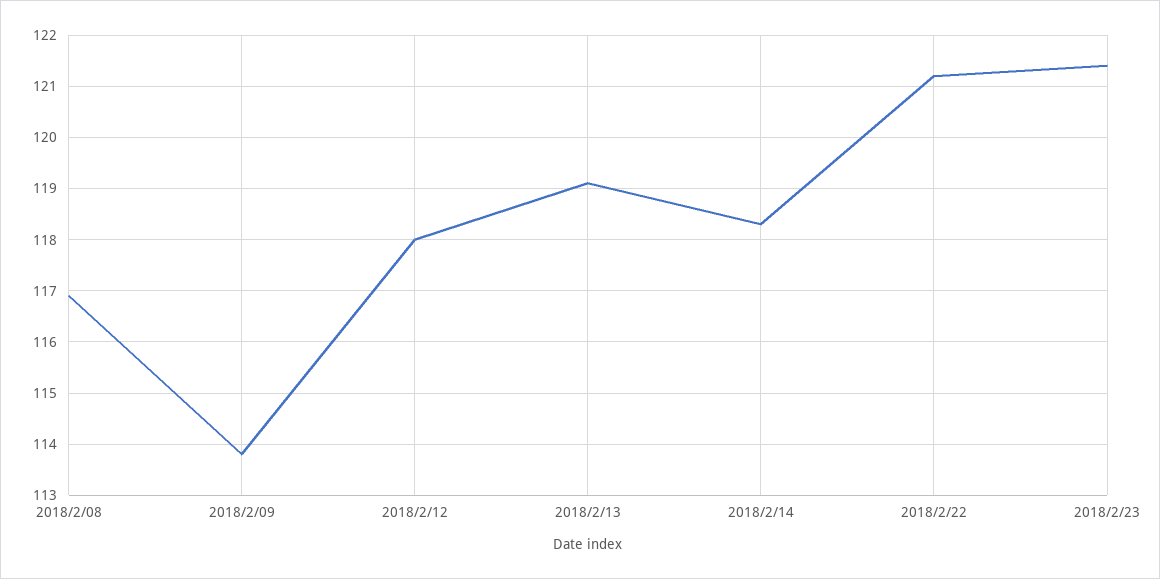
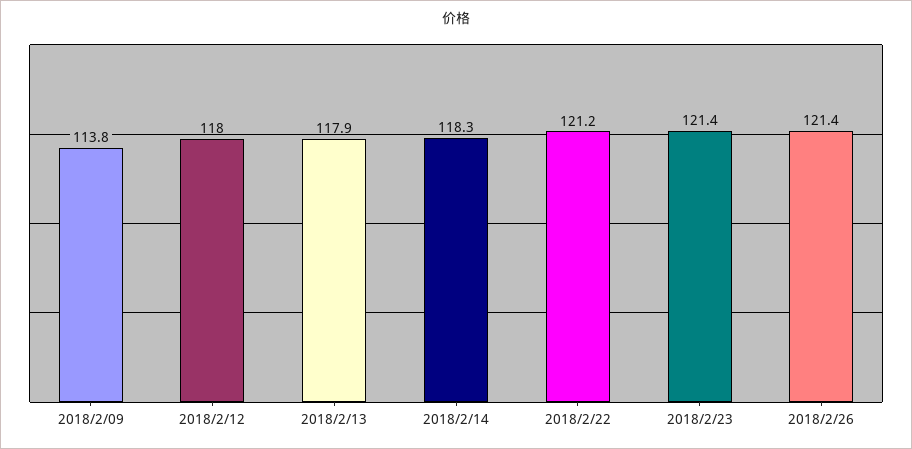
2018/2/08: 117 -> none
2018/2/13: 119 -> 117.9
2018/2/26: none -> 121.4

